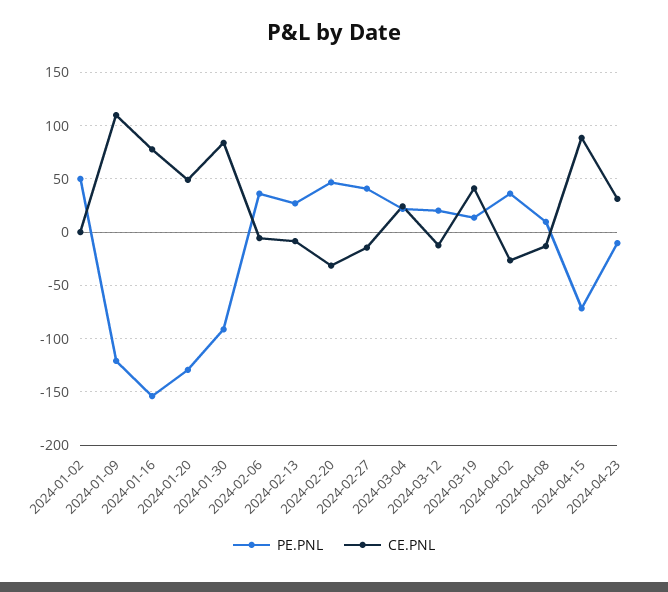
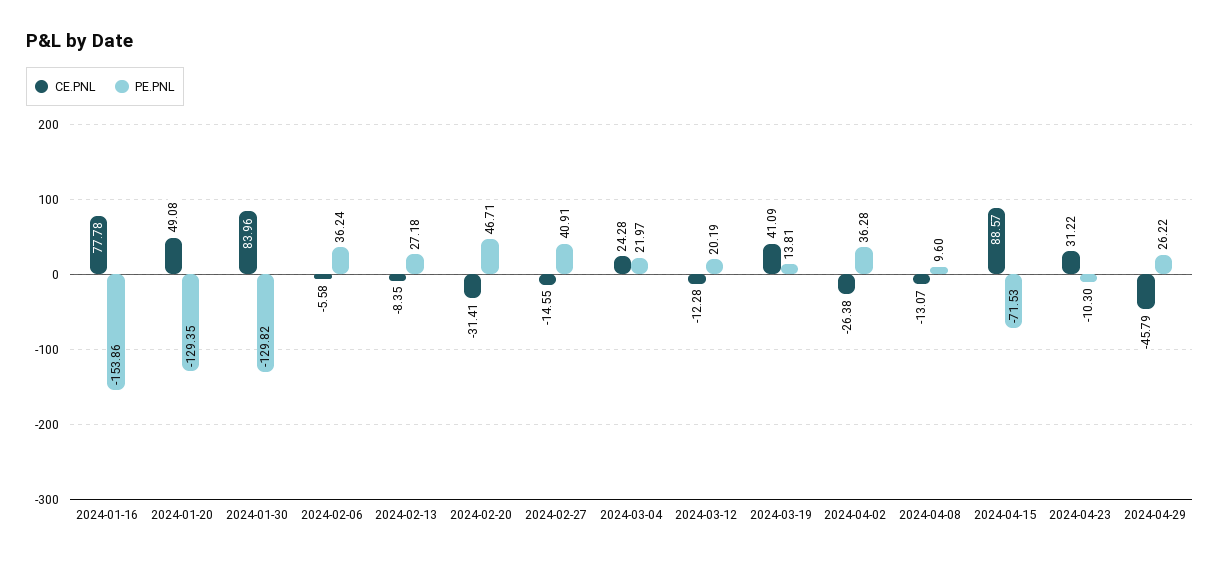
PE.PNL, 2024-01-02: 50 -> none
CE.PNL, 2024-01-02: 0 -> none
PE.PNL, 2024-01-09: -120 -> none
CE.PNL, 2024-01-09: 110 -> none
PE.PNL, 2024-01-30: -90 -> -129.82
CE.PNL, 2024-04-29: none -> -45.79
PE.PNL, 2024-04-29: none -> 26.22

